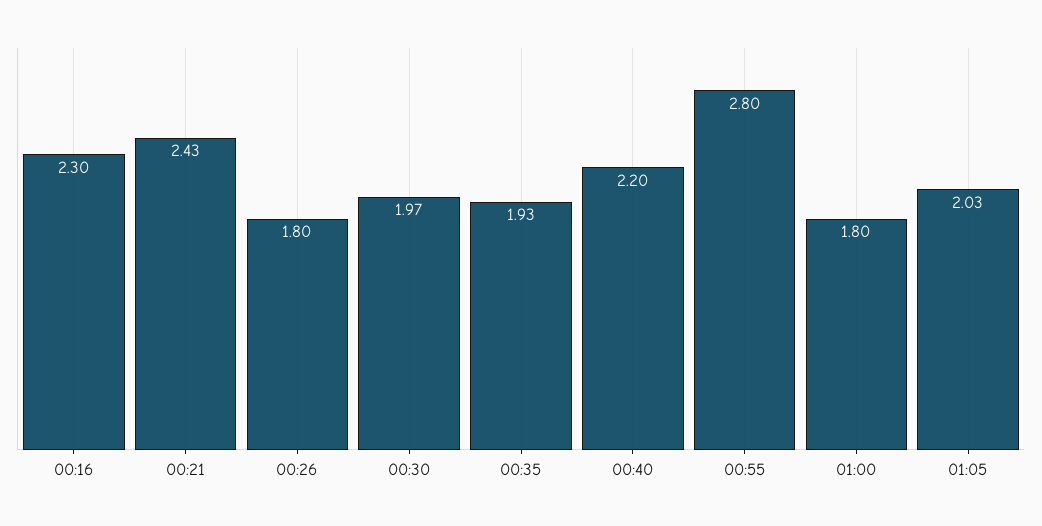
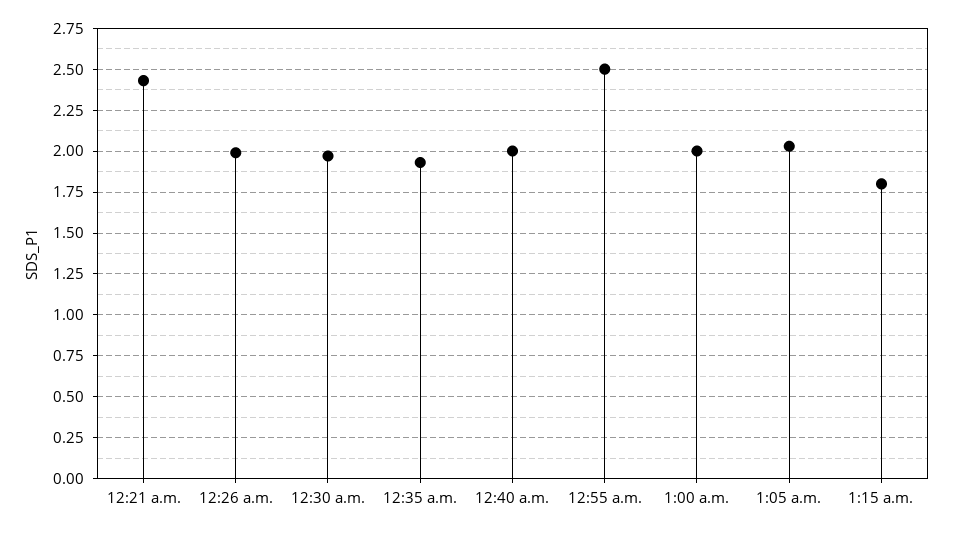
00:16: 2.3 -> none
00:26: 1.8 -> 2
00:40: 2.2 -> 2
00:55: 2.8 -> 2.5
01:00: 1.8 -> 2
1:15 a.m.: none -> 1.8

